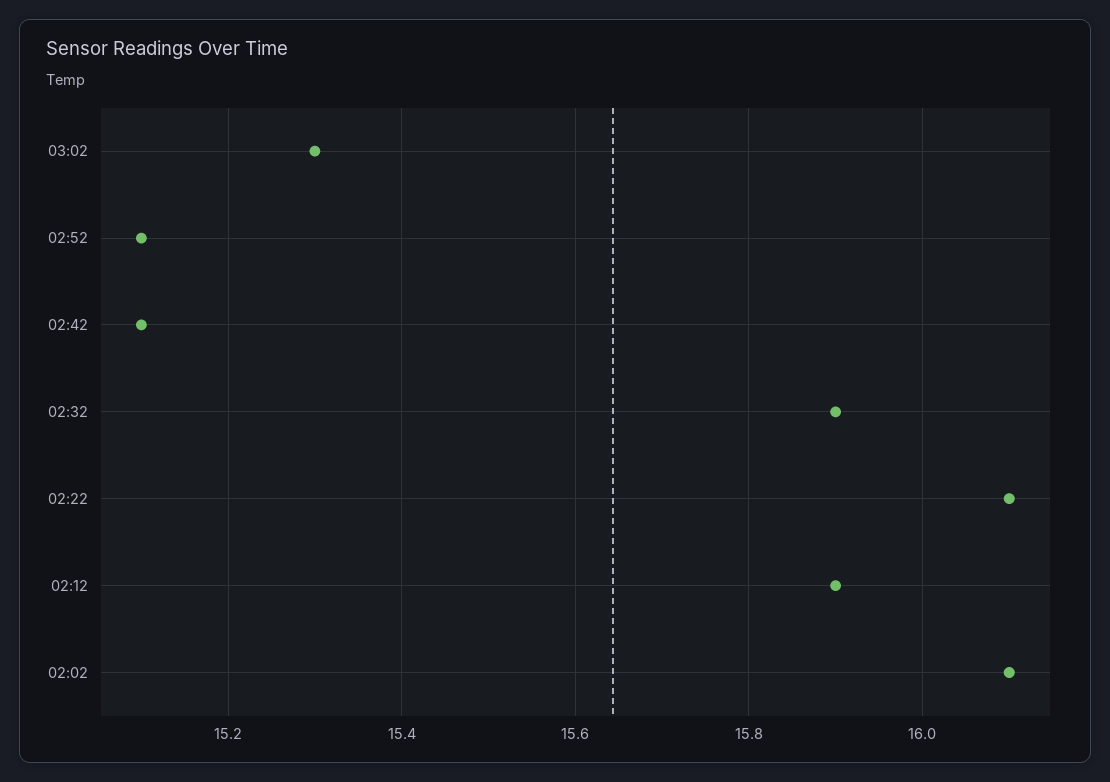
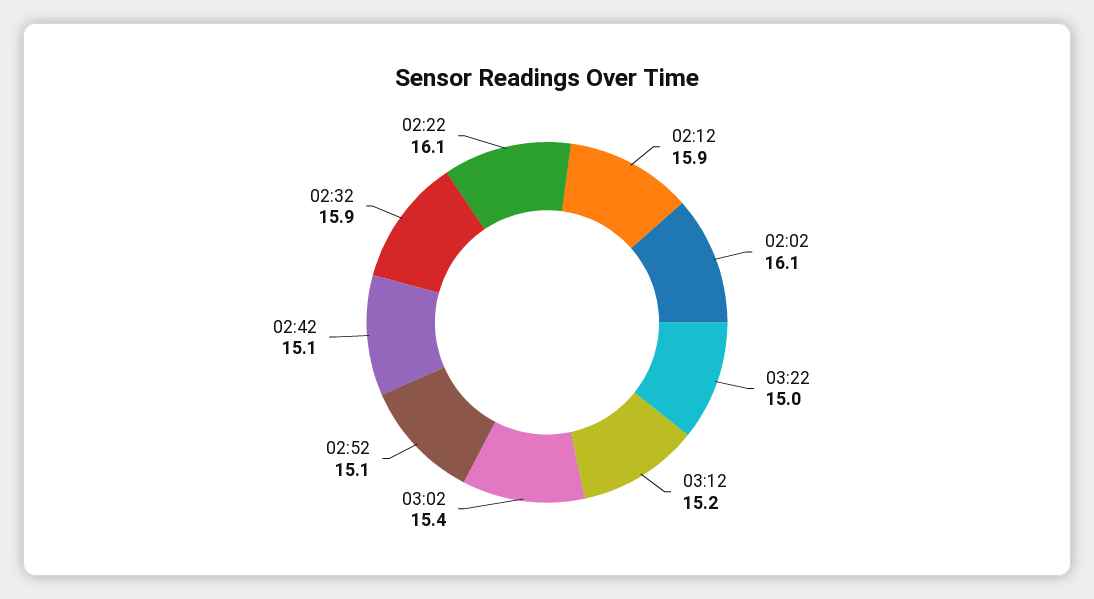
03:02: 15.3 -> 15.4
03:22: none -> 15
03:12: none -> 15.2

